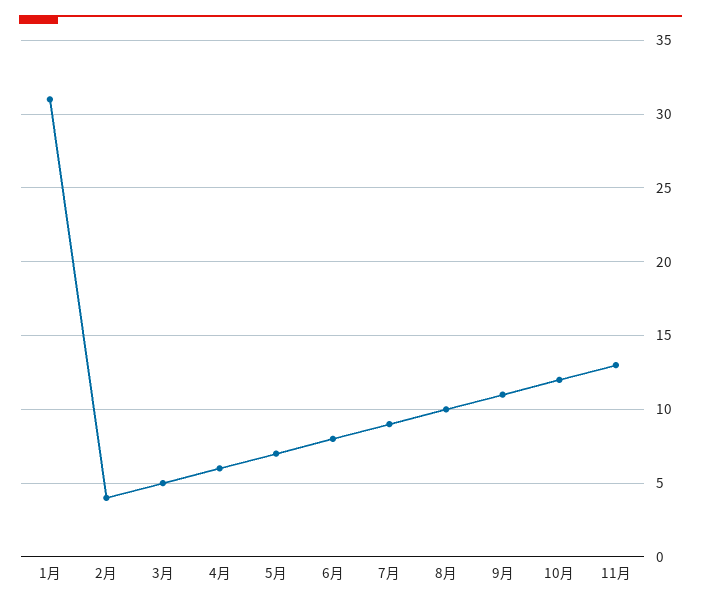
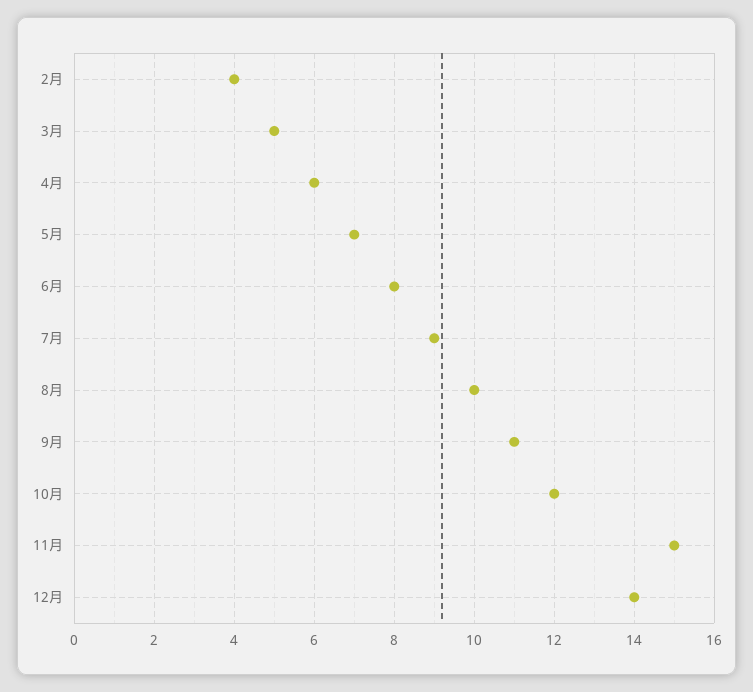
1月: 31 -> none
11月: 13 -> 15
12月: none -> 14

